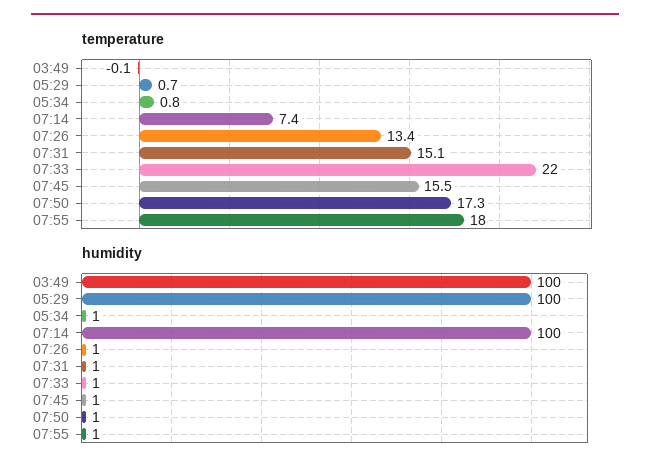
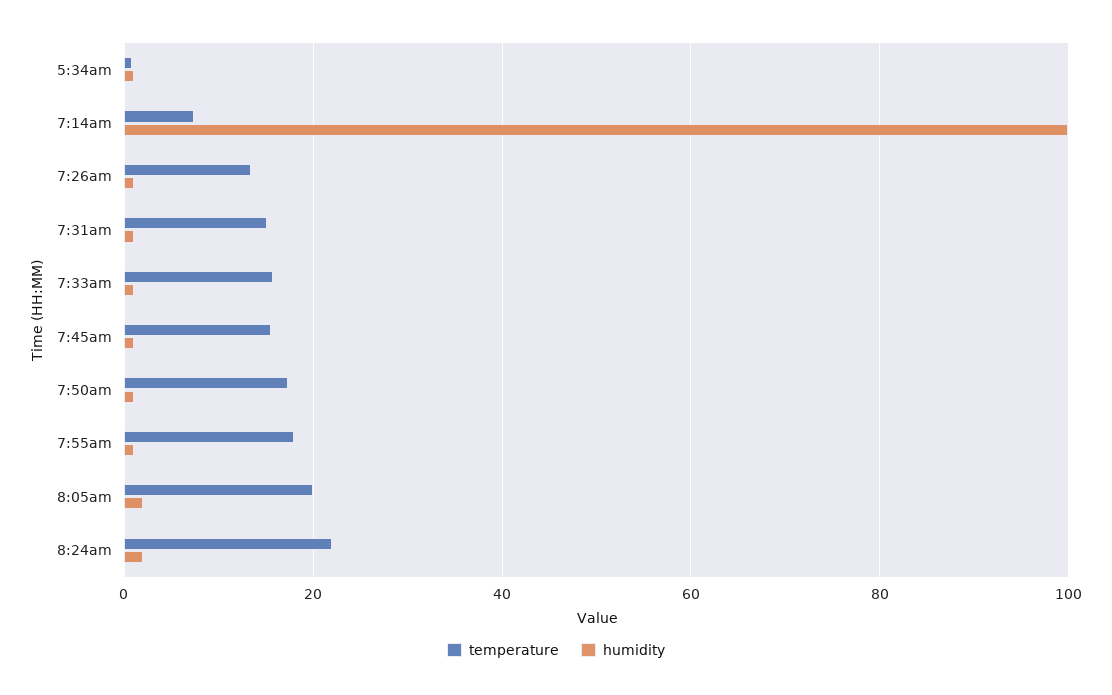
temperature, 03:49: -0.1 -> none
temperature, 05:29: 0.7 -> none
temperature, 07:33: 22 -> 16
humidity, 03:49: 100 -> none
humidity, 05:29: 100 -> none
temperature, 8:05am: none -> 20
humidity, 8:05am: none -> 2
temperature, 8:24am: none -> 22
humidity, 8:24am: none -> 2

